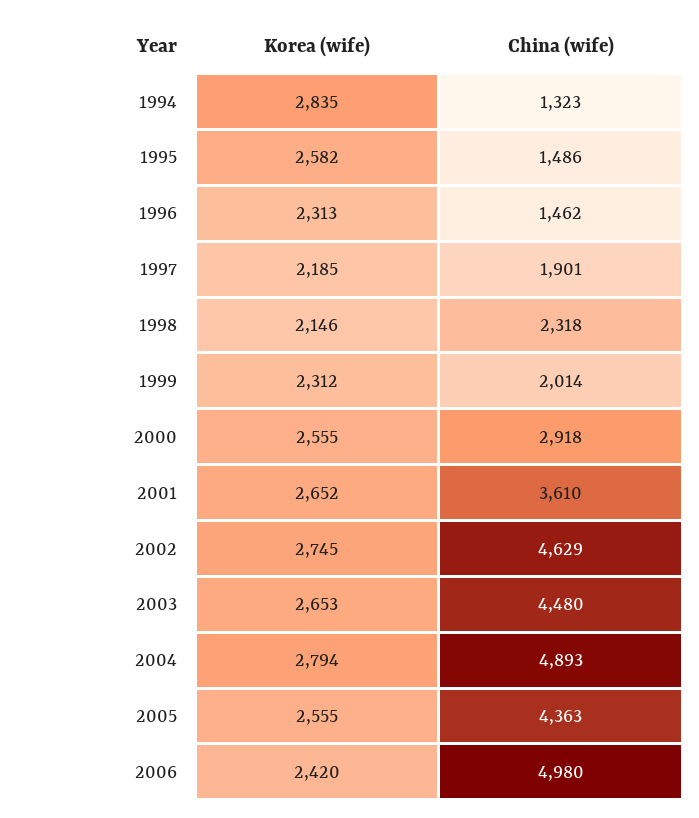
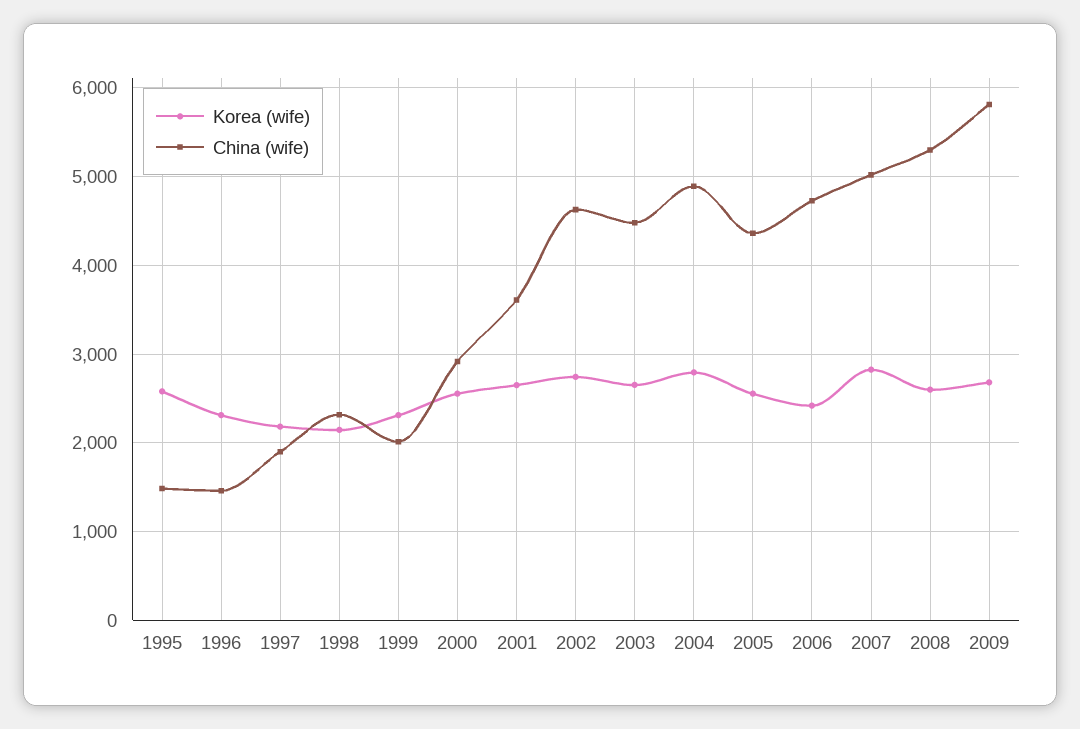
Korea (wife), 1994: 2835 -> none
China (wife), 1994: 1323 -> none
China (wife), 2006: 4980 -> 4700
Korea (wife), 2007: none -> 2800
China (wife), 2007: none -> 5000
Korea (wife), 2008: none -> 2600
China (wife), 2008: none -> 5300
Korea (wife), 2009: none -> 2700
China (wife), 2009: none -> 5800

